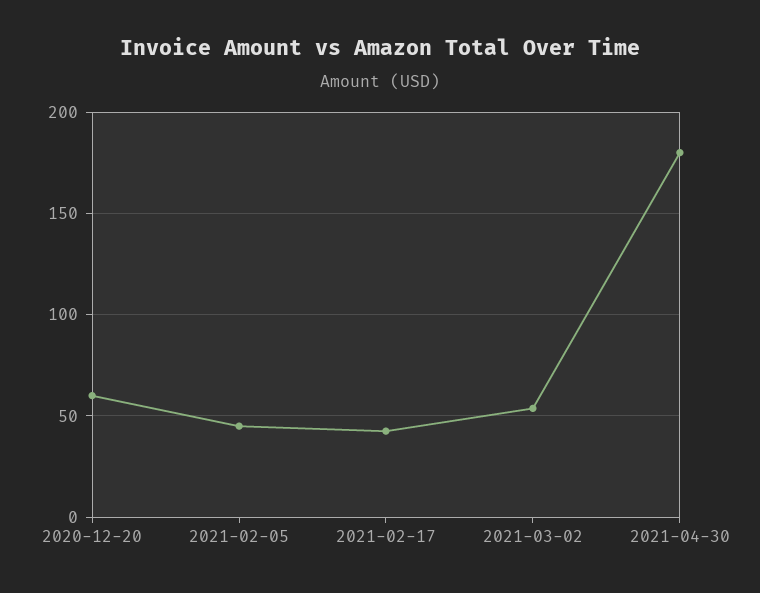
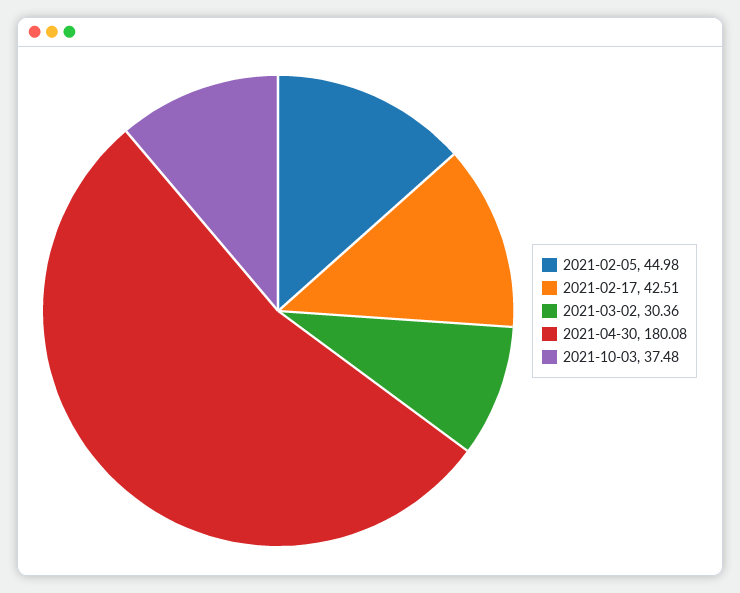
2020-12-20: 60 -> none
2021-03-02: 55 -> 30.36
2021-10-03: none -> 37.48

